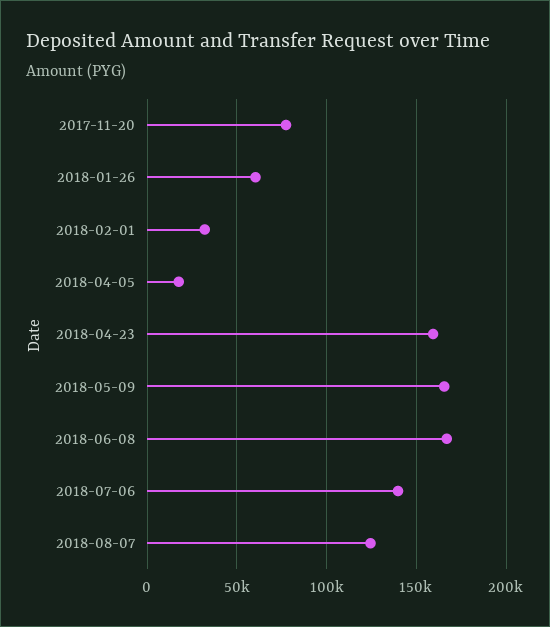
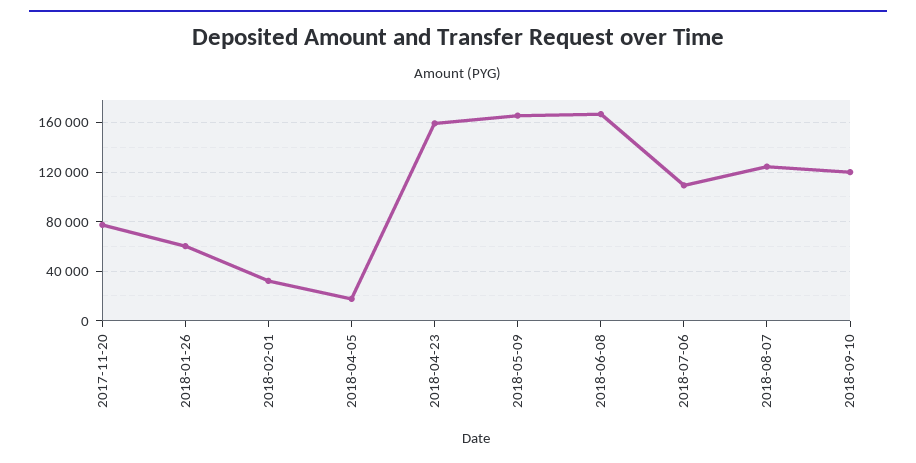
2018-07-06: 140000 -> 110000
2018-09-10: none -> 120000

